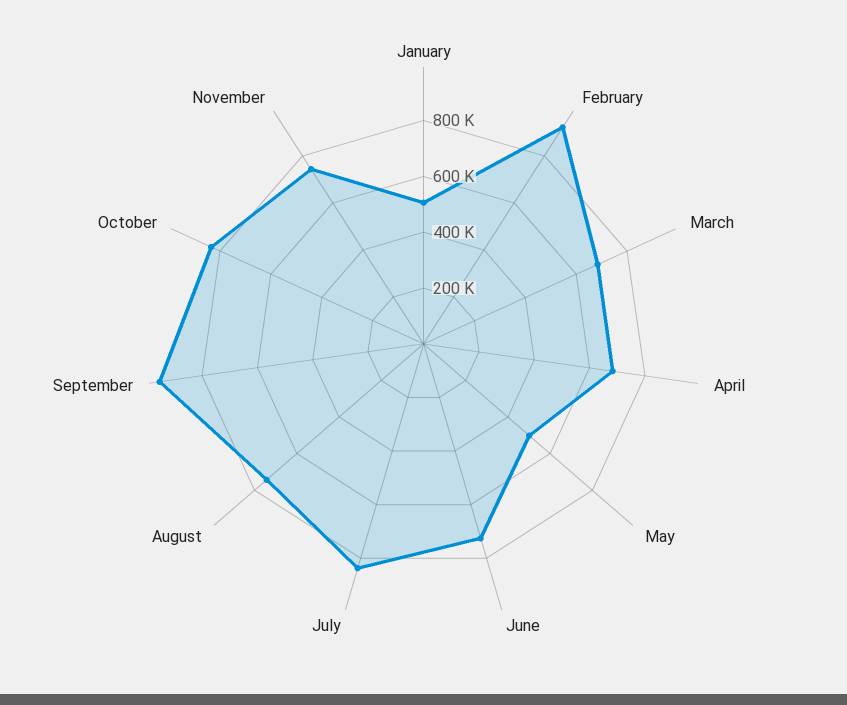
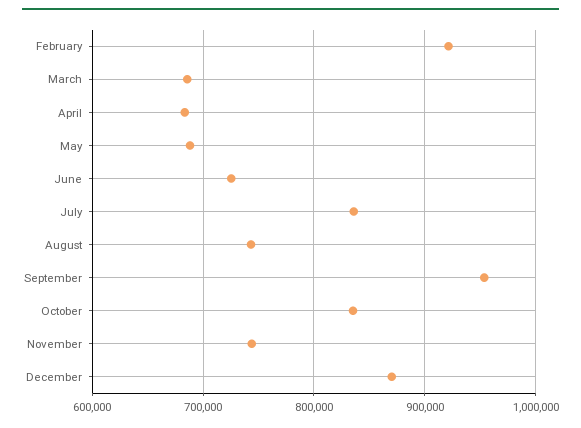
January: 500000 -> none
May: 500000 -> 690000
December: none -> 870000

